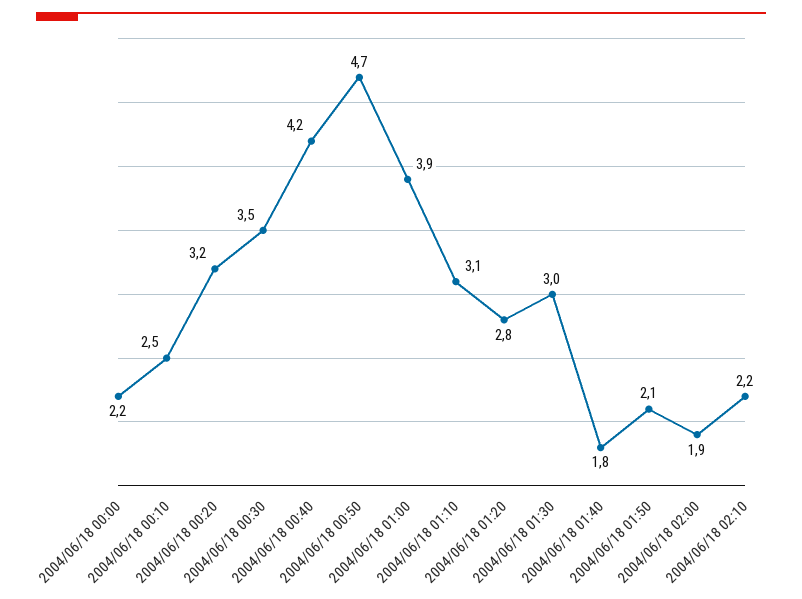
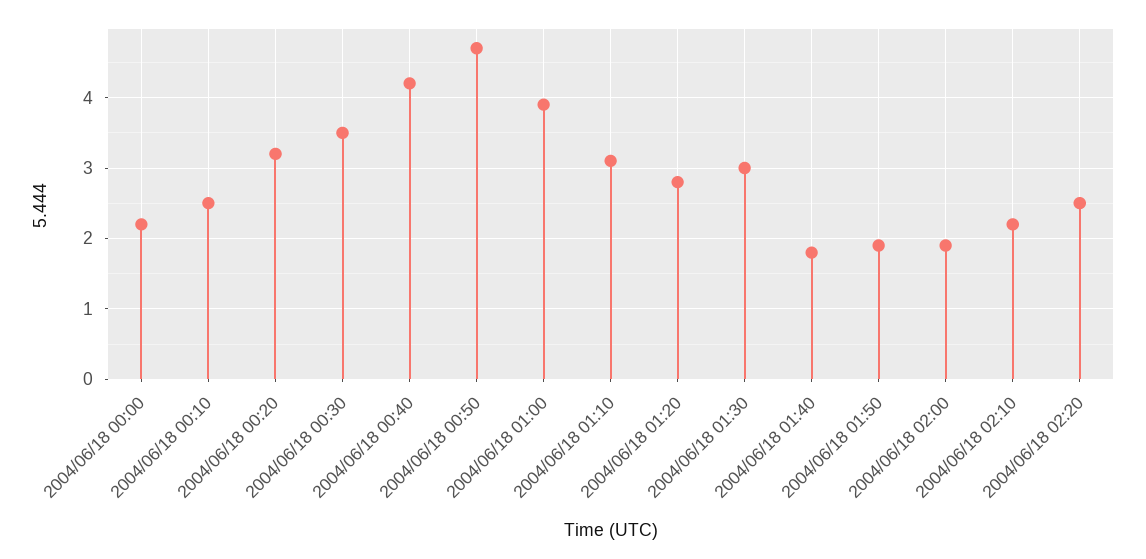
2004/06/18 01:50: 2.1 -> 1.9
2004/06/18 02:20: none -> 2.5

